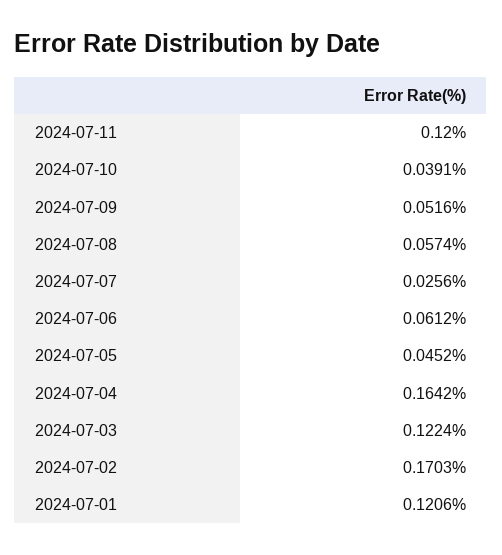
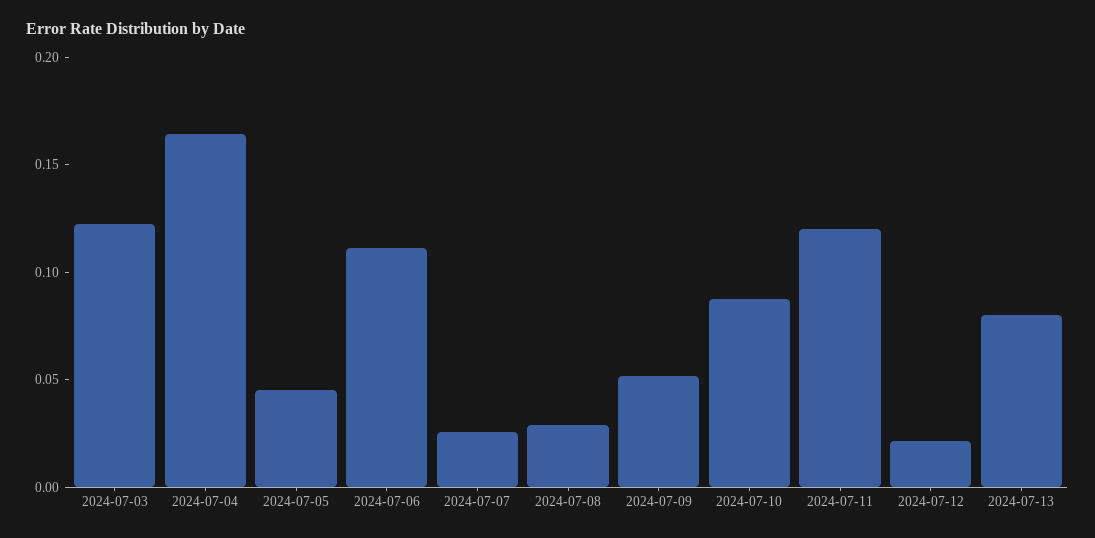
2024-07-10: 0.0391 -> 0.09
2024-07-08: 0.0574 -> 0.03
2024-07-06: 0.0612 -> 0.11
2024-07-02: 0.1703 -> none
2024-07-01: 0.1206 -> none
2024-07-12: none -> 0.02
2024-07-13: none -> 0.08

